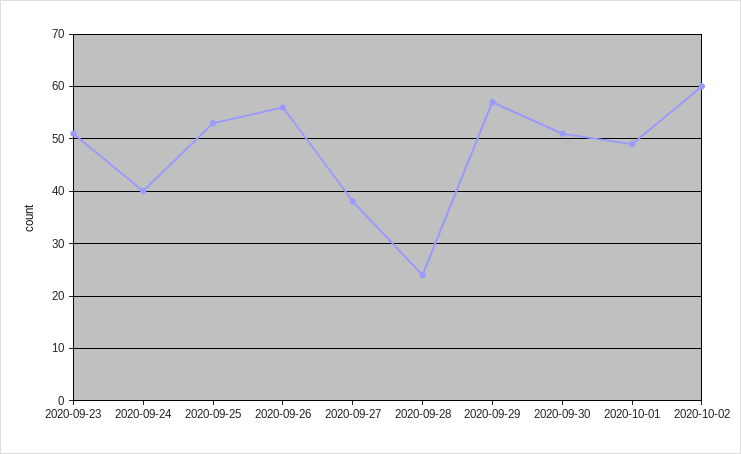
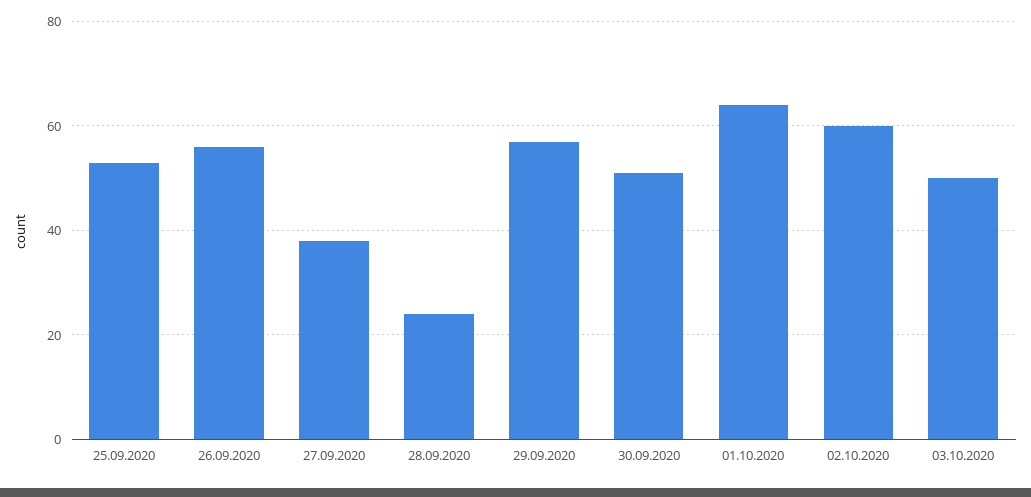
2020-09-23: 50 -> none
2020-09-24: 40 -> none
2020-10-01: 50 -> 65
03.10.2020: none -> 50

